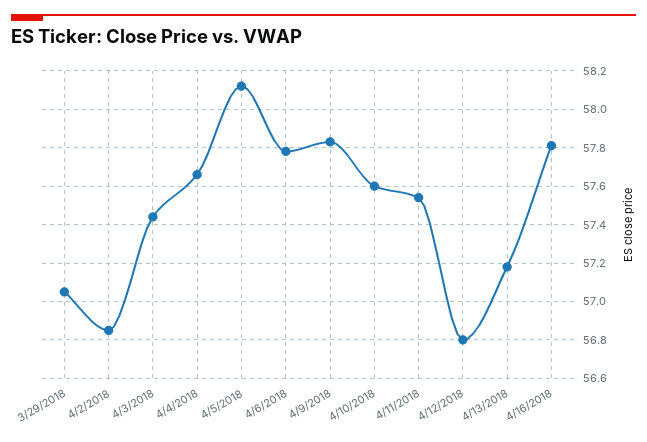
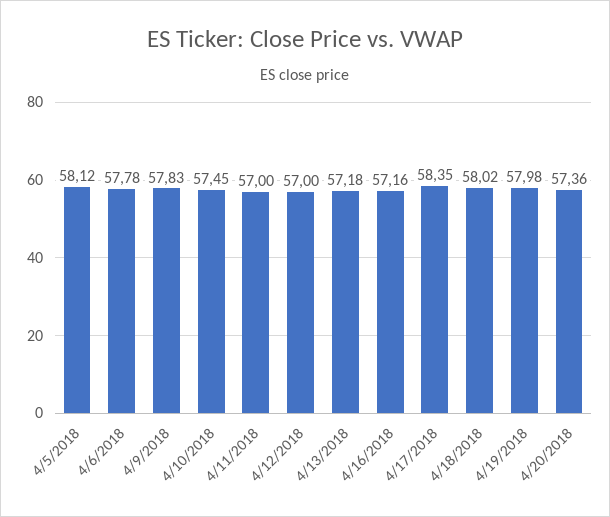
3/29/2018: 57.05 -> none
4/2/2018: 56.85 -> none
4/3/2018: 57.45 -> none
4/4/2018: 57.65 -> none
4/10/2018: 57.6 -> 57.45
4/11/2018: 57.55 -> 57
4/12/2018: 56.8 -> 57
4/16/2018: 57.8 -> 57.16
4/17/2018: none -> 58.35
4/18/2018: none -> 58.02
4/19/2018: none -> 57.98
4/20/2018: none -> 57.36

